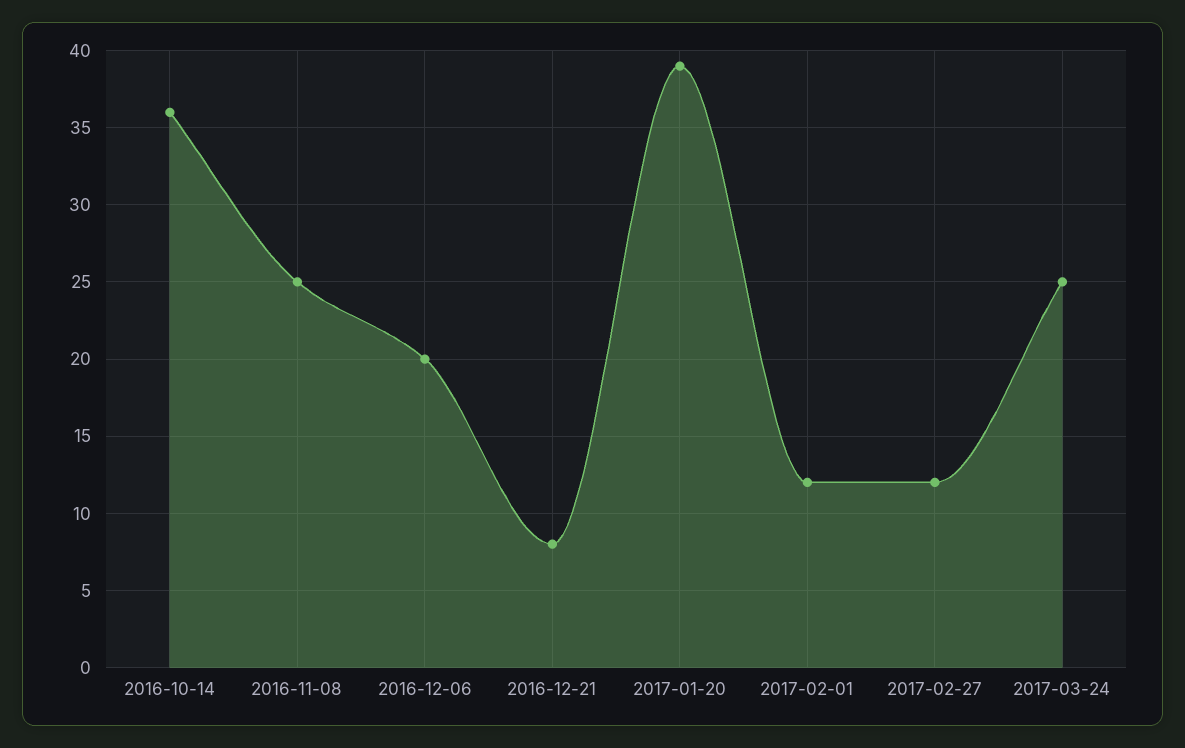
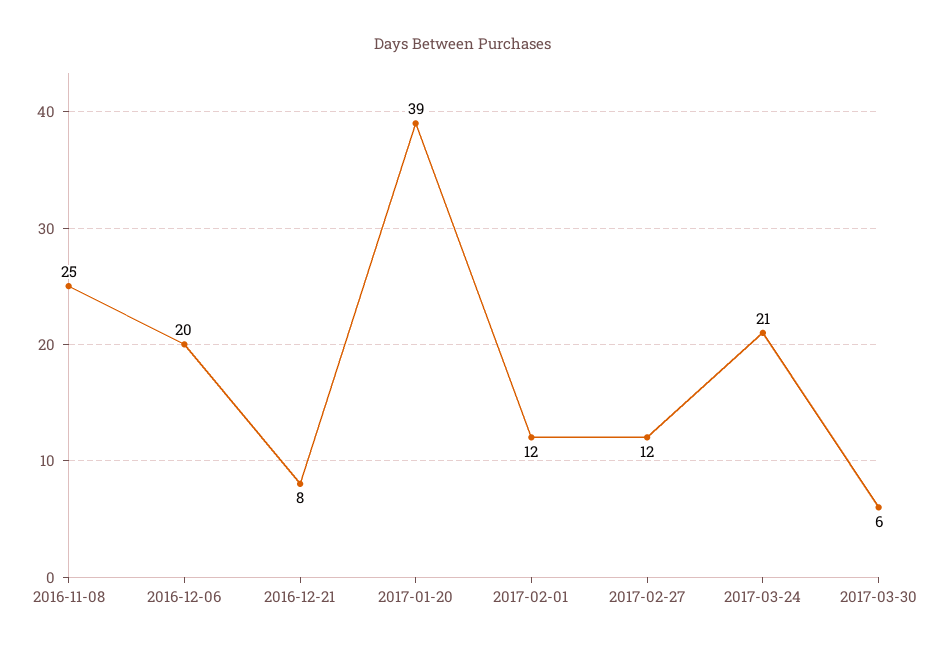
2016-10-14: 36 -> none
2017-03-24: 25 -> 21
2017-03-30: none -> 6

